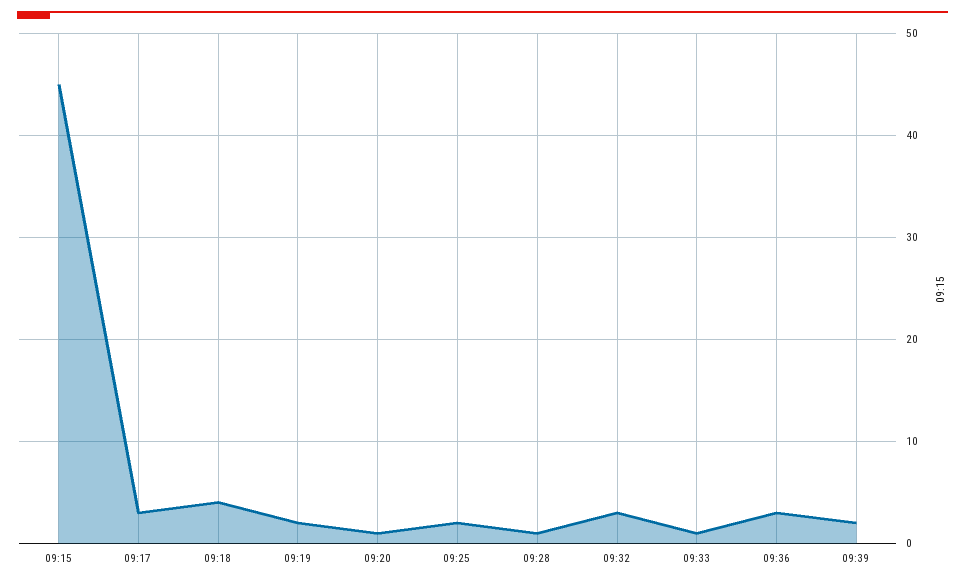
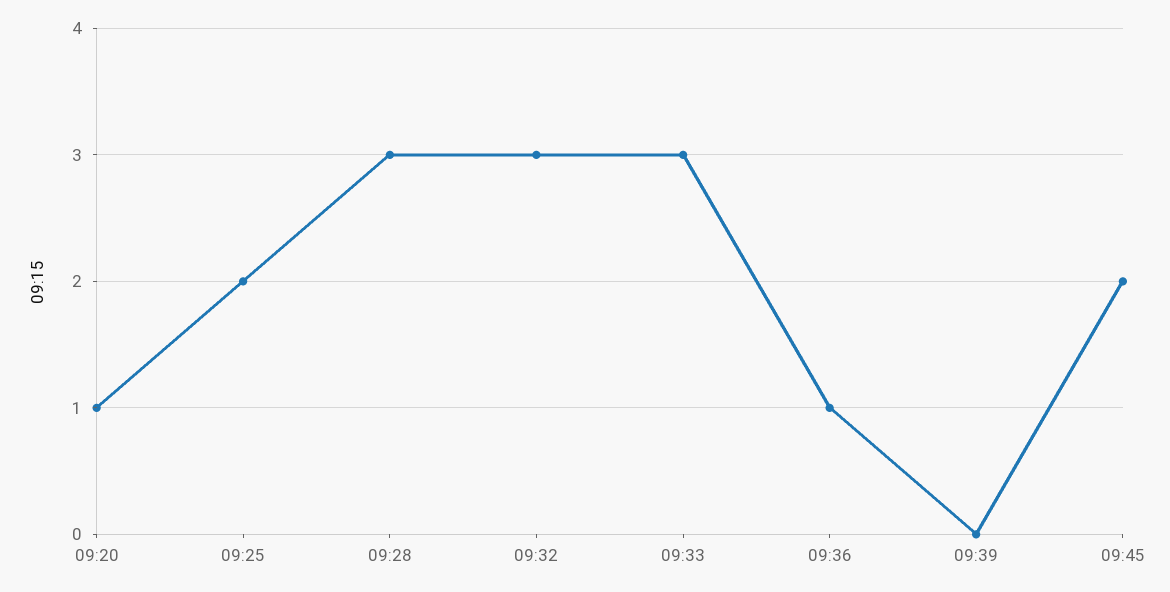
09:15: 45 -> none
09:17: 3 -> none
09:18: 4 -> none
09:19: 2 -> none
09:28: 1 -> 3
09:33: 1 -> 3
09:36: 3 -> 1
09:39: 2 -> 0
09:45: none -> 2

